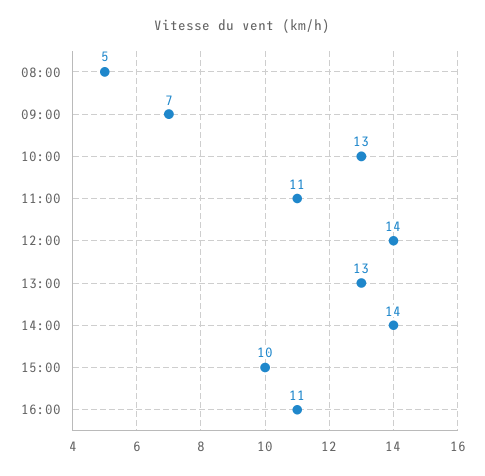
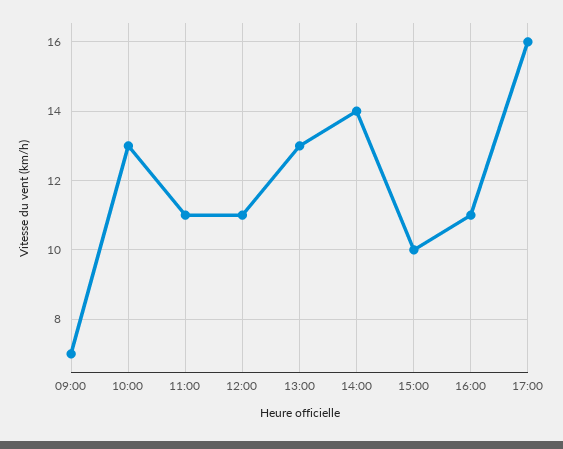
08:00: 5 -> none
12:00: 14 -> 11
17:00: none -> 16

